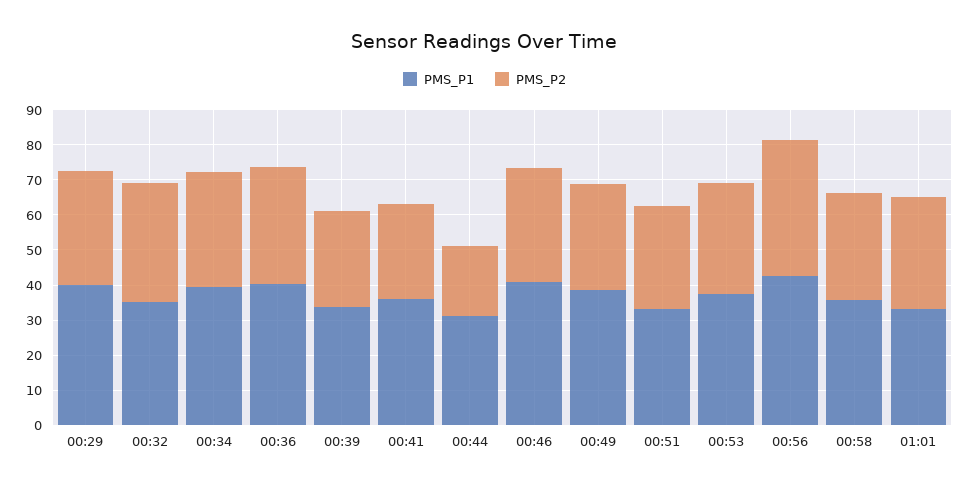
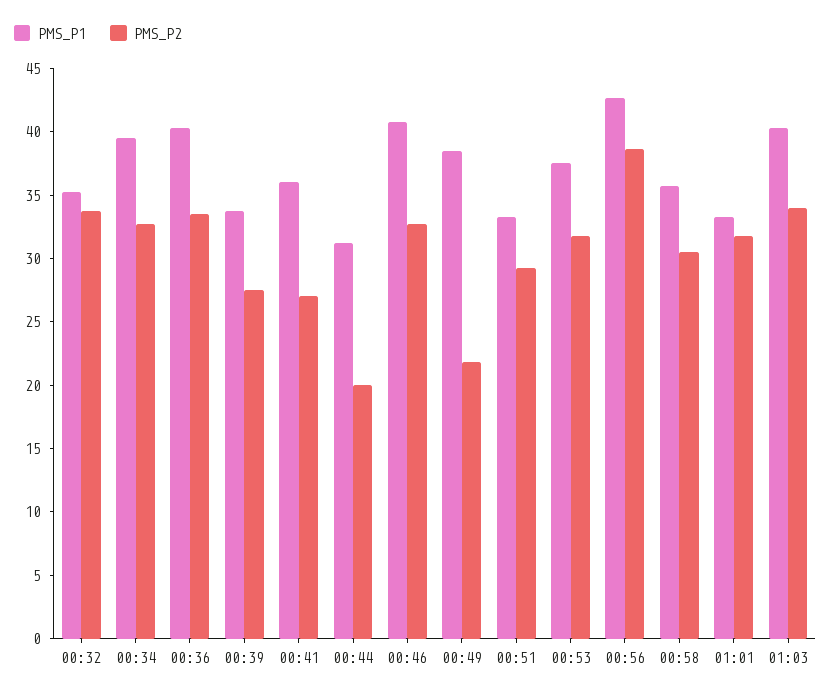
PMS_P1, 00:29: 40 -> none
PMS_P2, 00:29: 32.5 -> none
PMS_P2, 00:49: 30 -> 22
PMS_P1, 01:03: none -> 40
PMS_P2, 01:03: none -> 34

